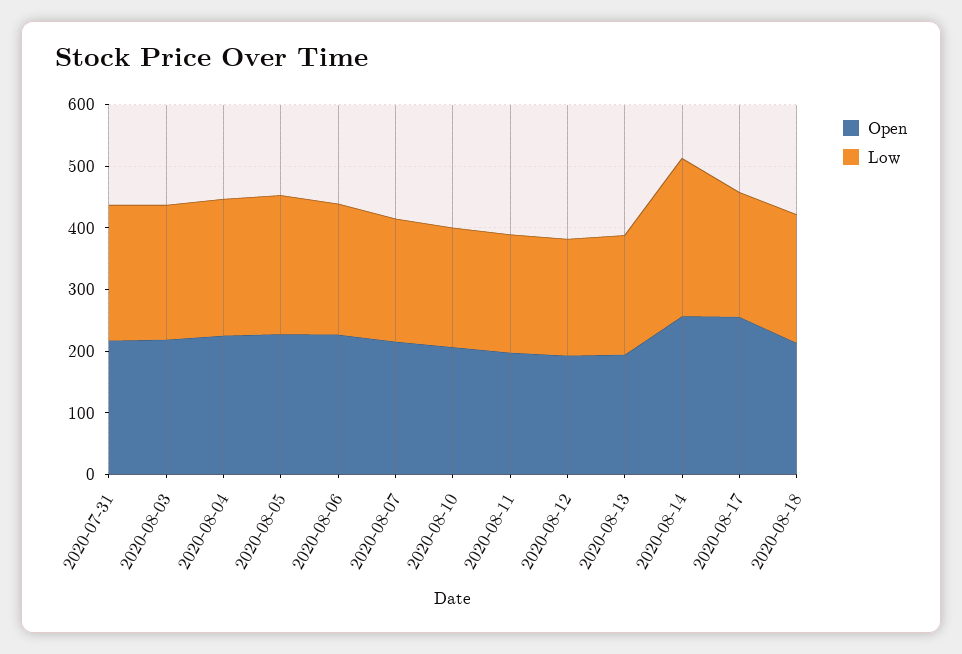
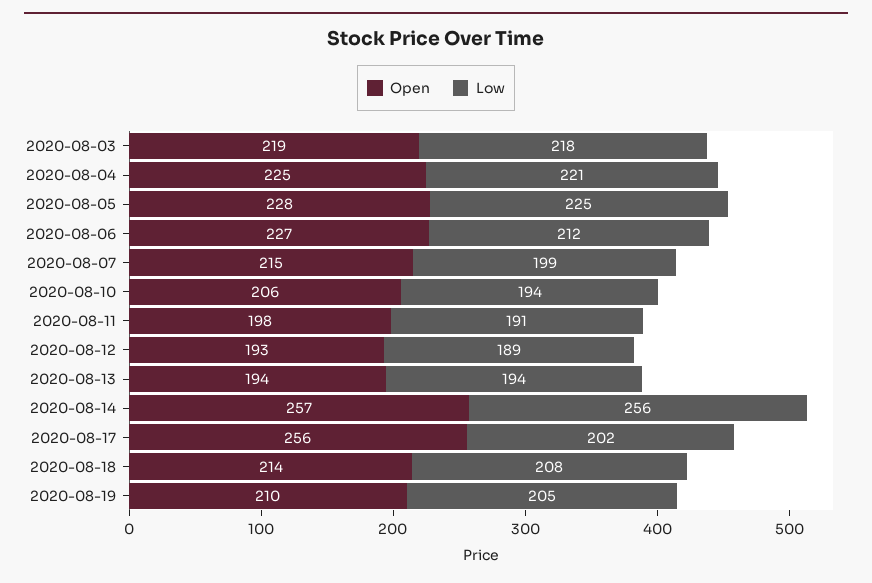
Open, 2020-07-31: 220 -> none
Low, 2020-07-31: 220 -> none
Open, 2020-08-19: none -> 210
Low, 2020-08-19: none -> 205

